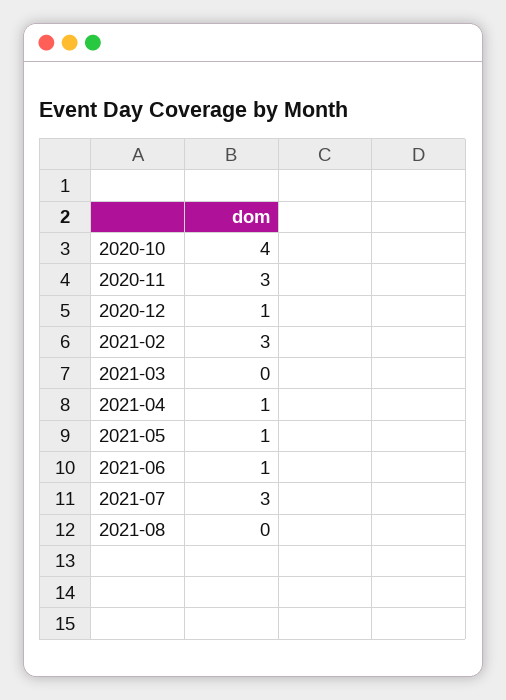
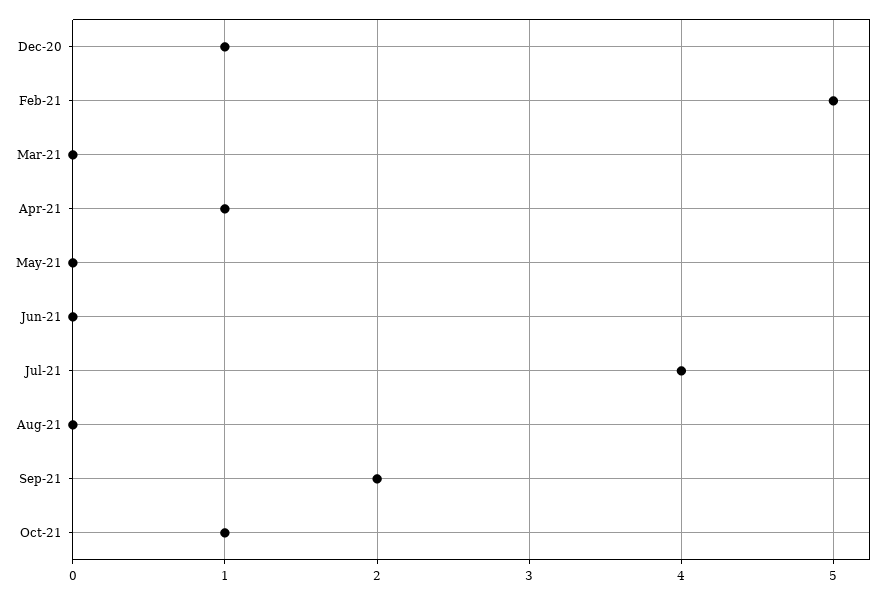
2020-10: 4 -> none
2020-11: 3 -> none
2021-02: 3 -> 5
2021-05: 1 -> 0
2021-06: 1 -> 0
2021-07: 3 -> 4
Sep-21: none -> 2
Oct-21: none -> 1

